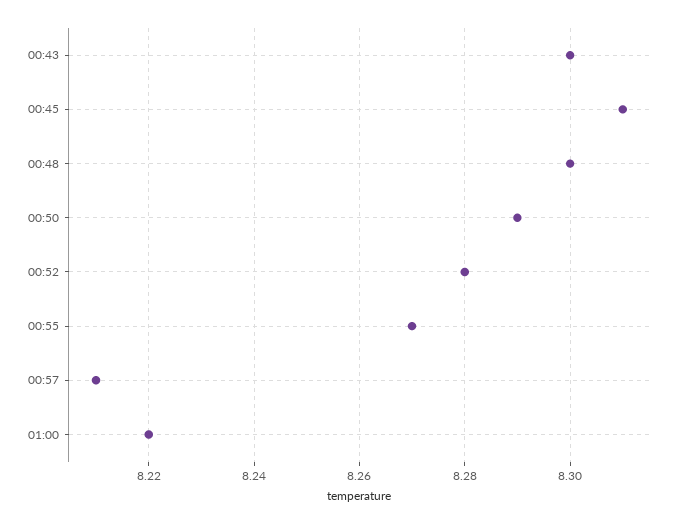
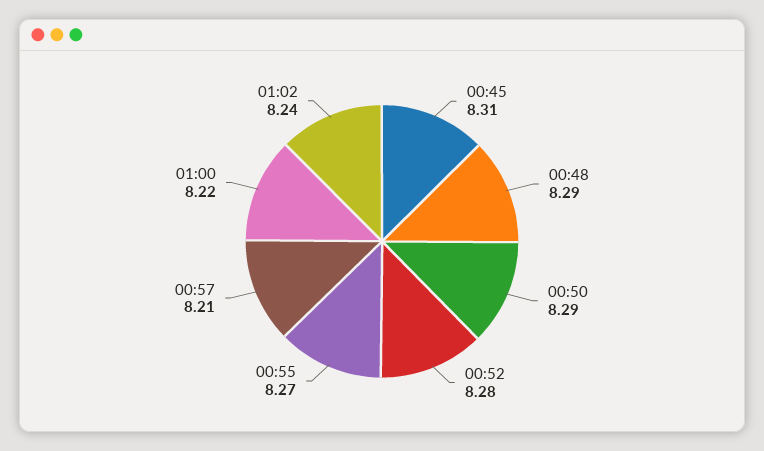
00:43: 8.3 -> none
00:48: 8.3 -> 8.29
01:02: none -> 8.24

